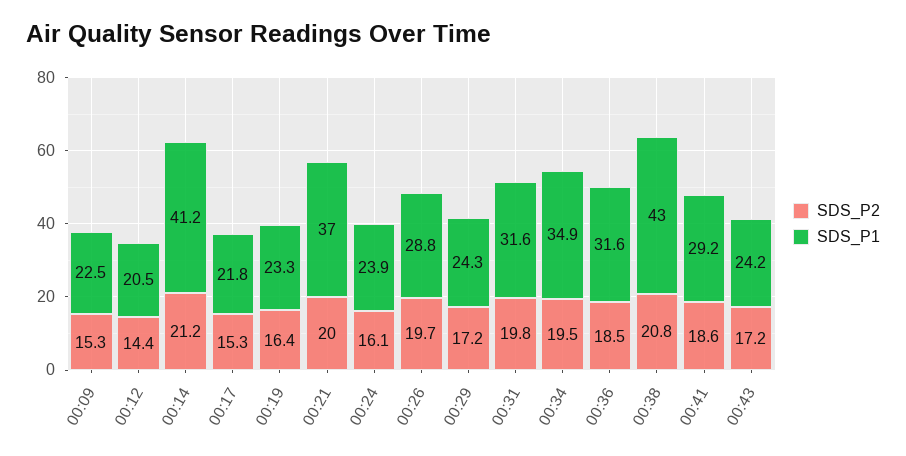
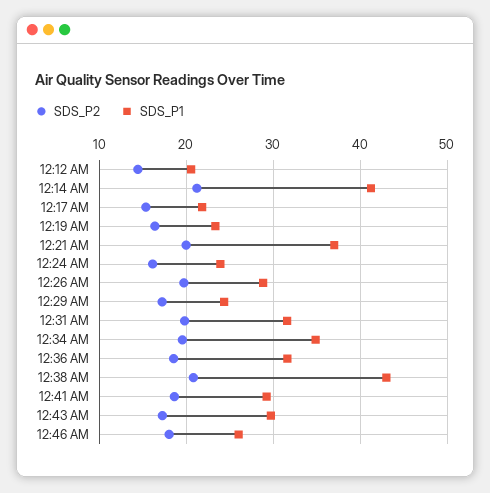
SDS_P2, 00:09: 15.3 -> none
SDS_P1, 00:09: 22.5 -> none
SDS_P1, 00:43: 24.2 -> 30
SDS_P2, 12:46 AM: none -> 18
SDS_P1, 12:46 AM: none -> 26

